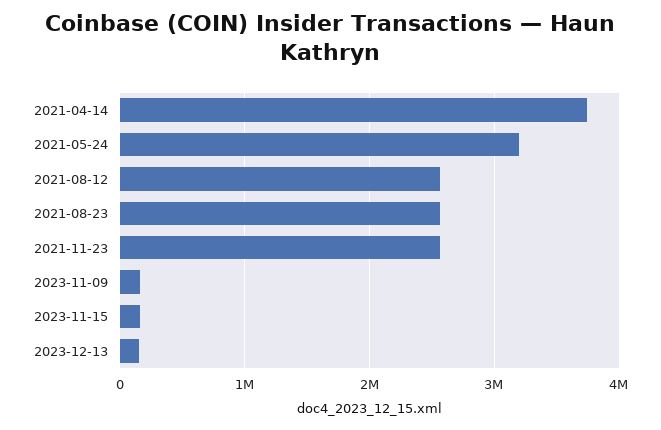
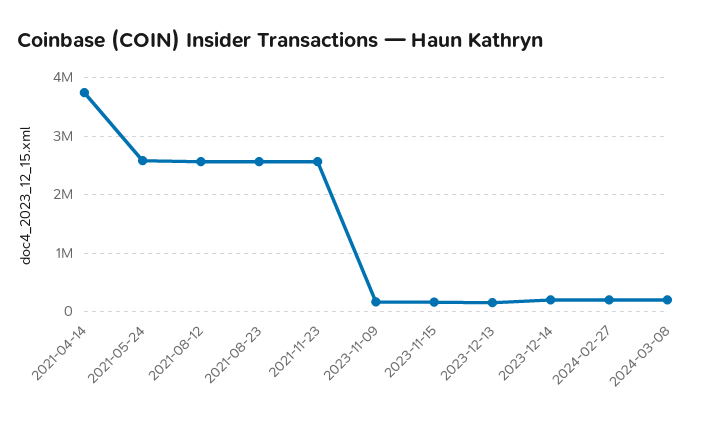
2021-05-24: 3200000 -> 2600000
2023-12-14: none -> 200000
2024-02-27: none -> 200000
2024-03-08: none -> 200000

